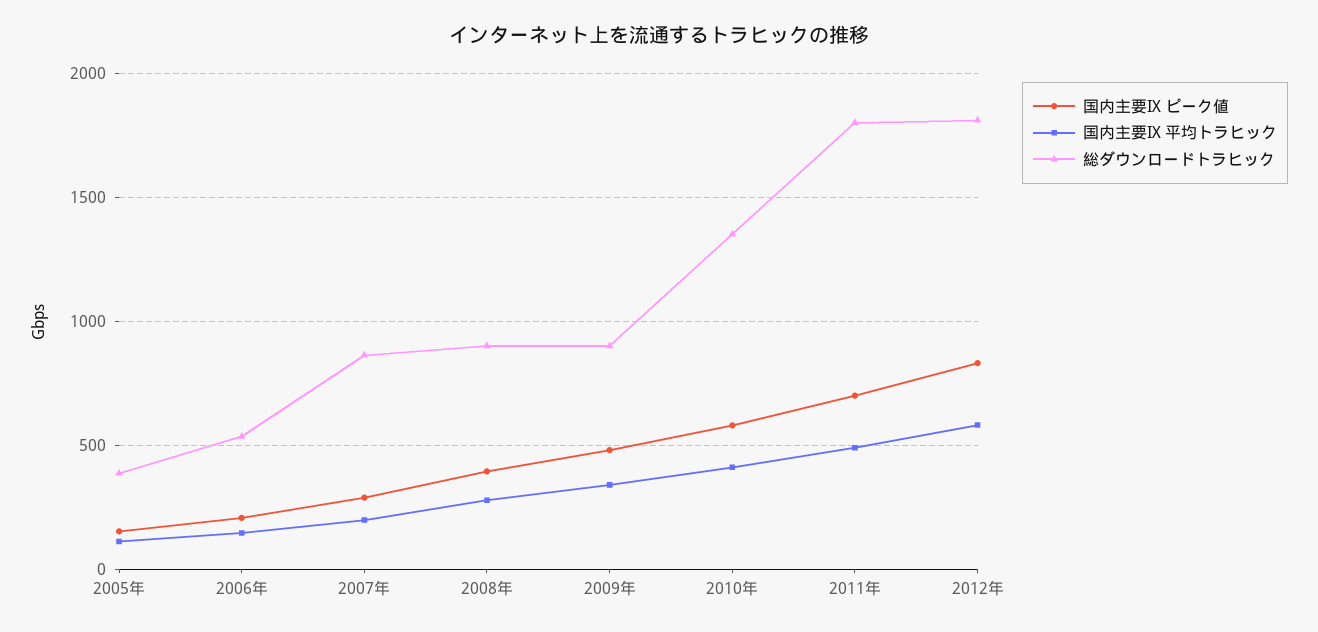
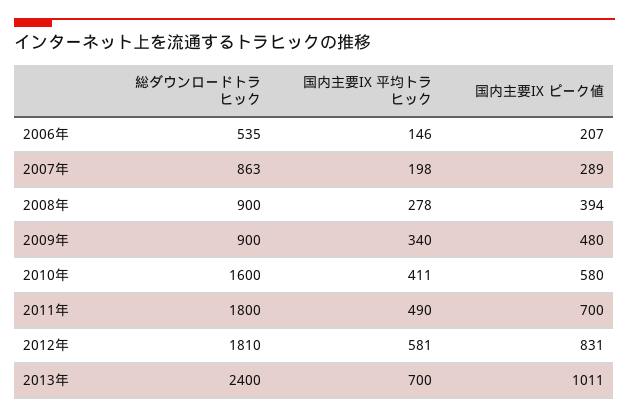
国内主要IX ピーク値, 2005年: 150 -> none
国内主要IX 平均トラヒック, 2005年: 100 -> none
総ダウンロードトラヒック, 2005年: 400 -> none
総ダウンロードトラヒック, 2010年: 1350 -> 1600
総ダウンロードトラヒック, 2013年: none -> 2400
国内主要IX 平均トラヒック, 2013年: none -> 700
国内主要IX ピーク値, 2013年: none -> 1011

